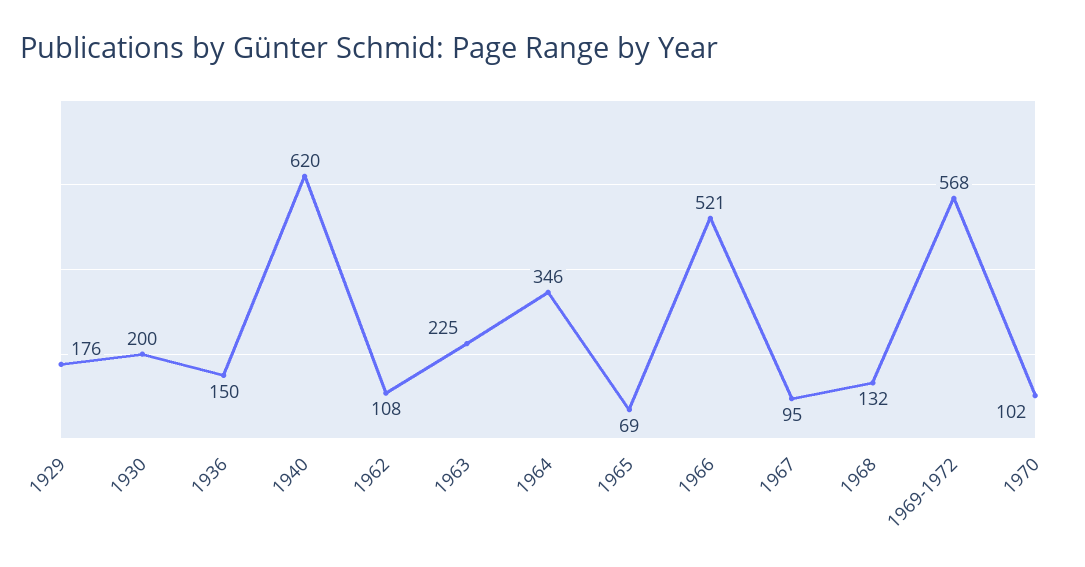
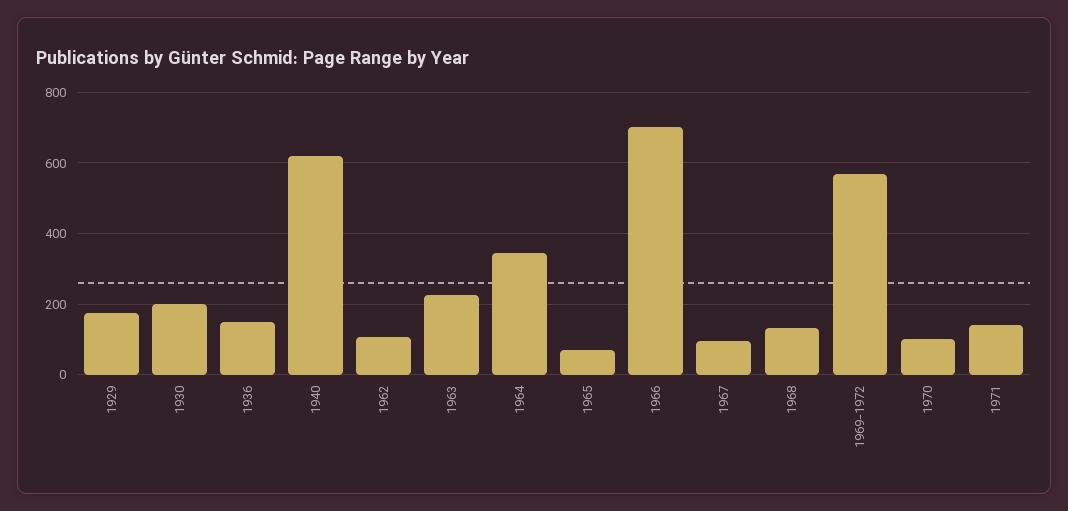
1966: 521 -> 700
1971: none -> 140

